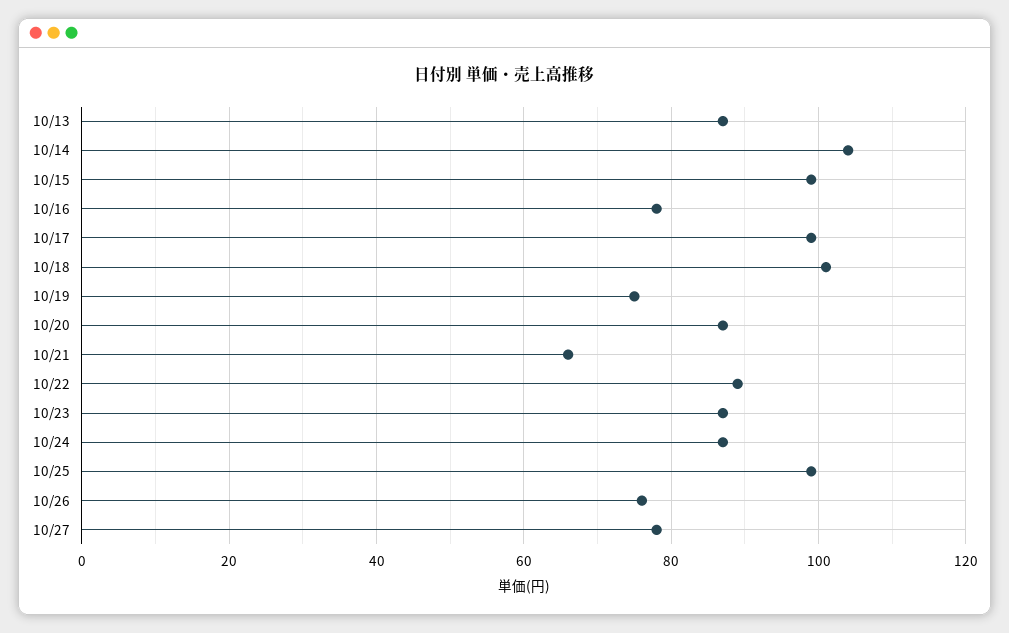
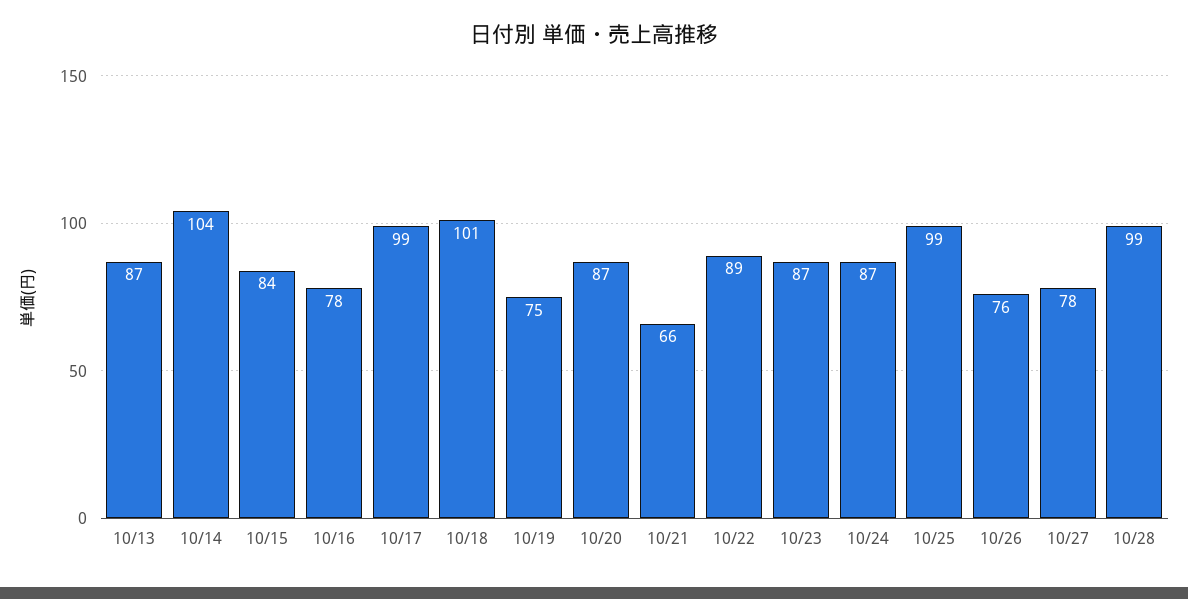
10/15: 100 -> 84
10/28: none -> 99

